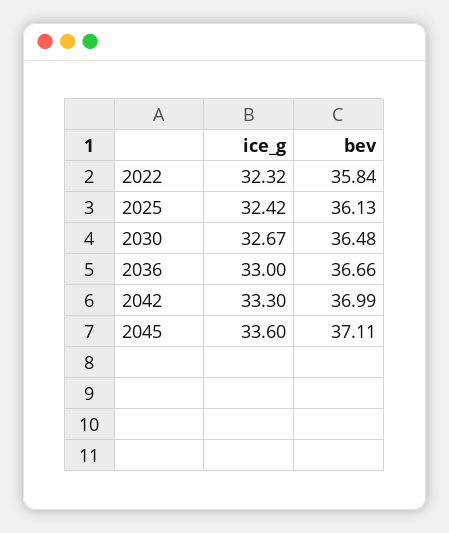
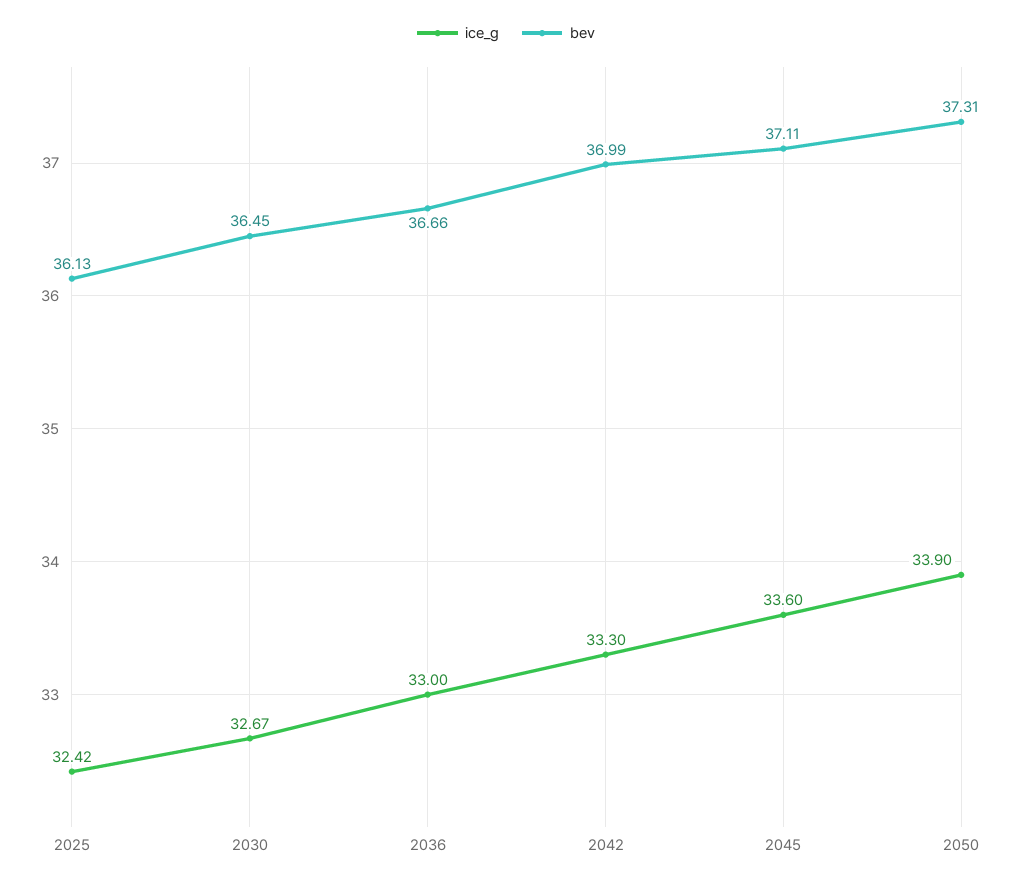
ice_g, 2022: 32.32 -> none
bev, 2022: 35.84 -> none
bev, 2030: 36.48 -> 36.45
ice_g, 2050: none -> 33.9
bev, 2050: none -> 37.31

